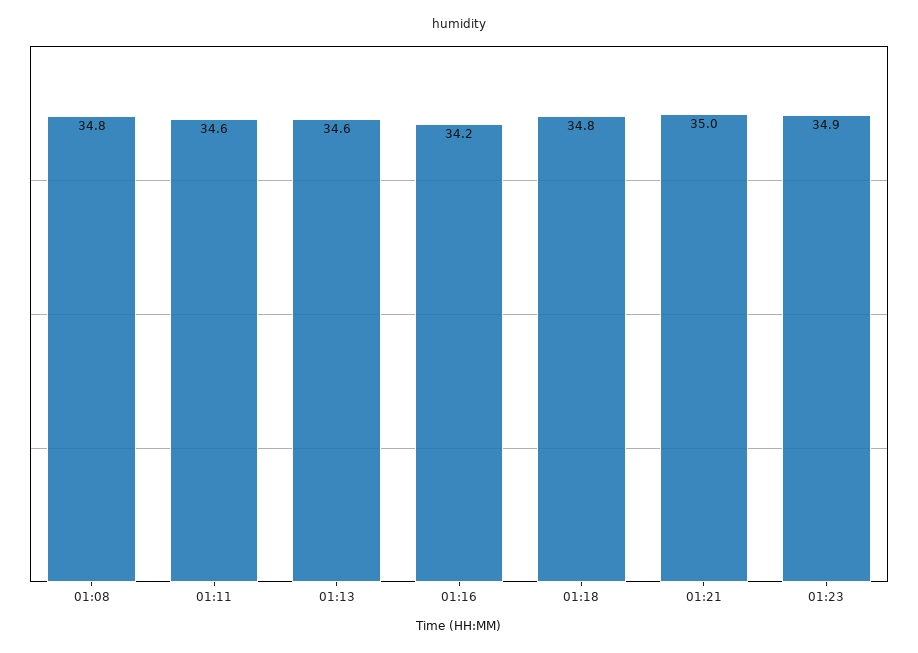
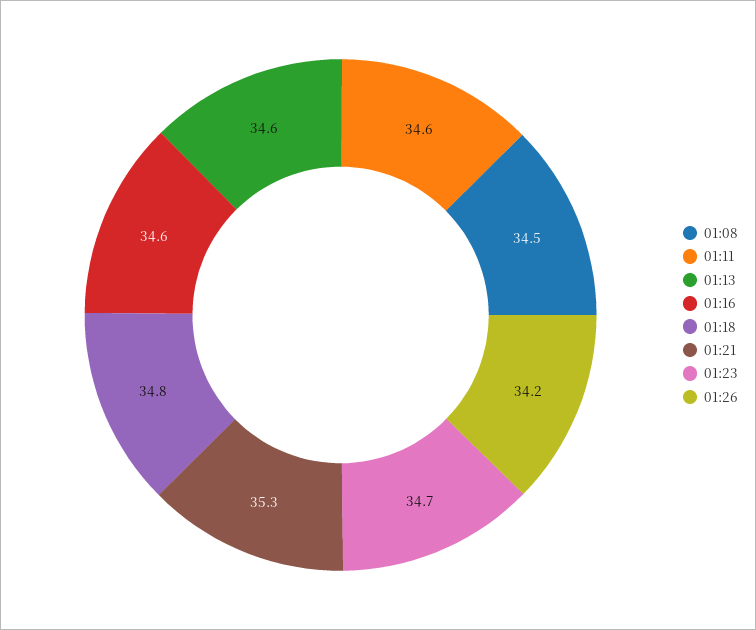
01:08: 34.8 -> 34.5
01:16: 34.2 -> 34.6
01:21: 35 -> 35.3
01:23: 34.9 -> 34.7
01:26: none -> 34.2

